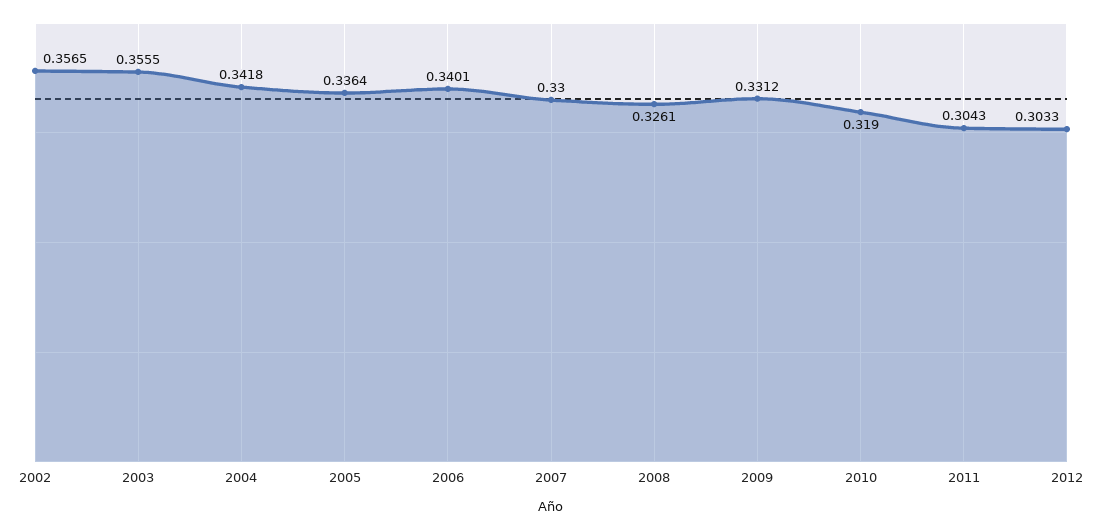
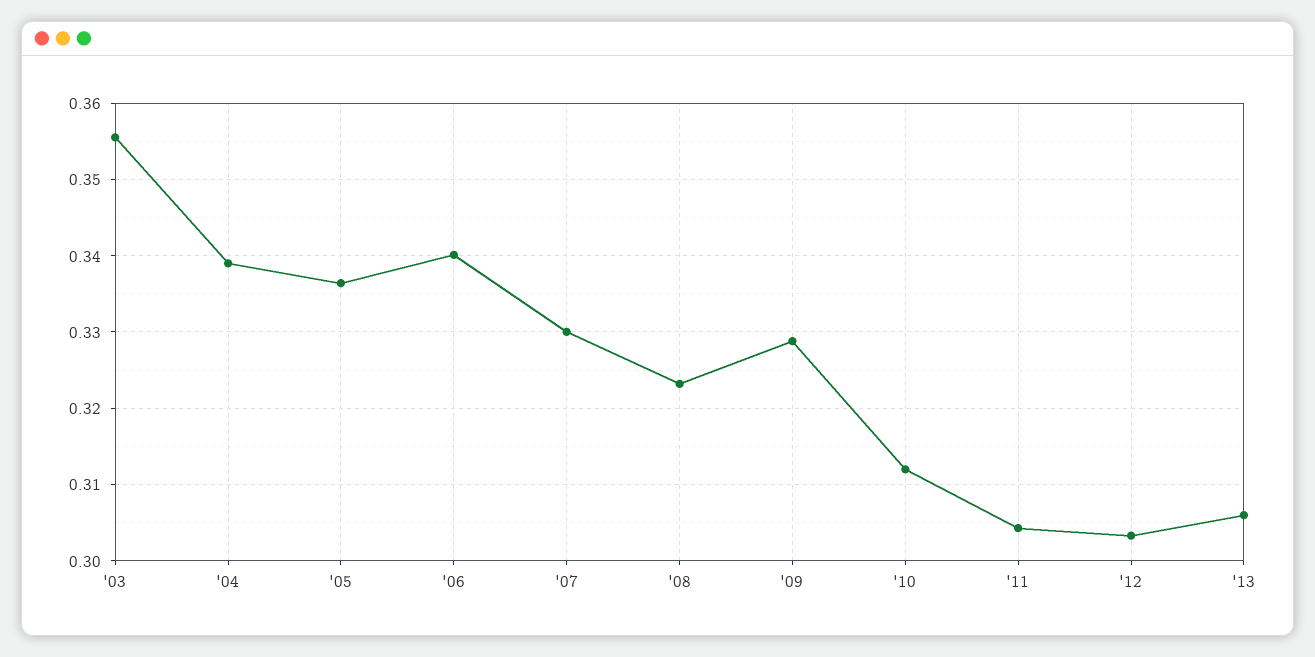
2002: 0.3565 -> none
2004: 0.3418 -> 0.339
2008: 0.3261 -> 0.323
2009: 0.3312 -> 0.329
2010: 0.319 -> 0.312
'13: none -> 0.306

